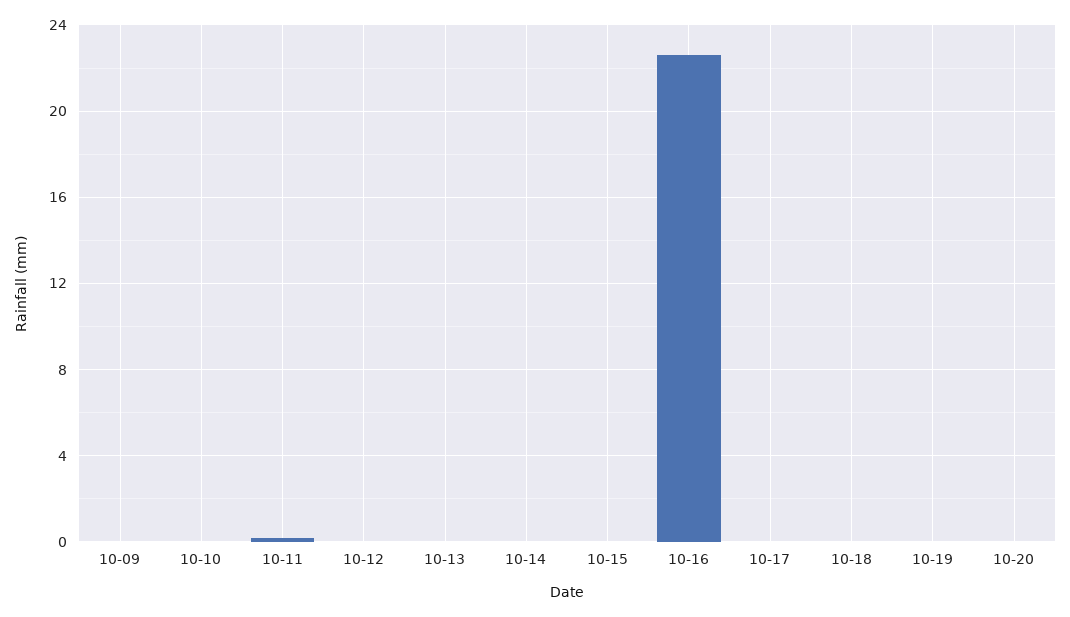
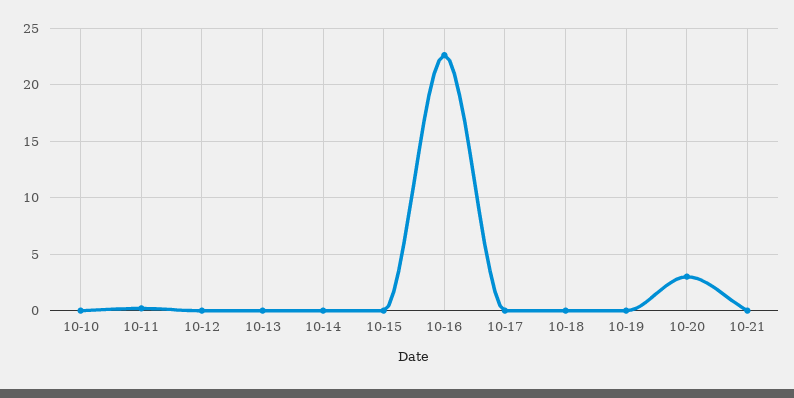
10-09: 0 -> none
10-20: 0 -> 3
10-21: none -> 0

